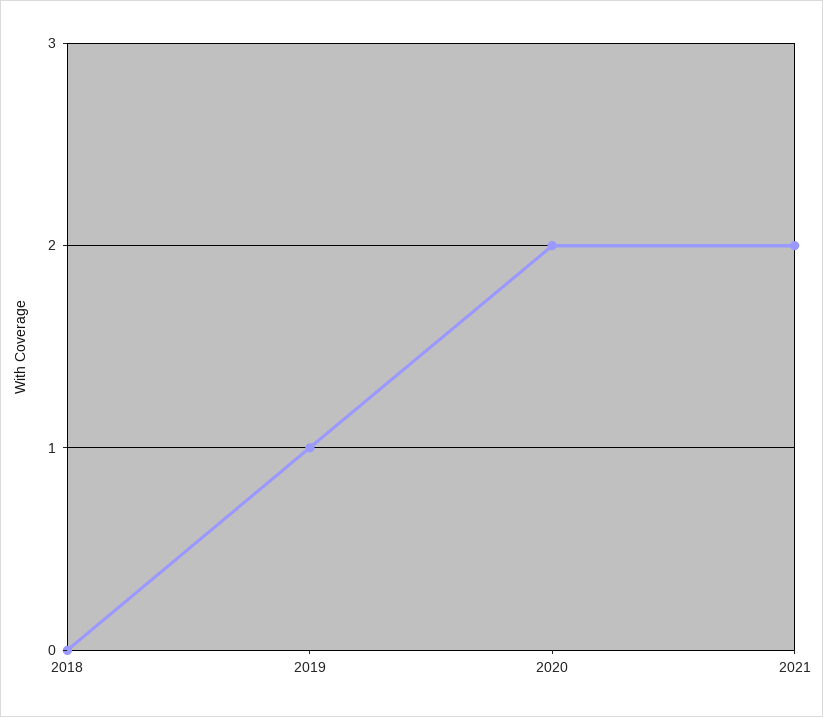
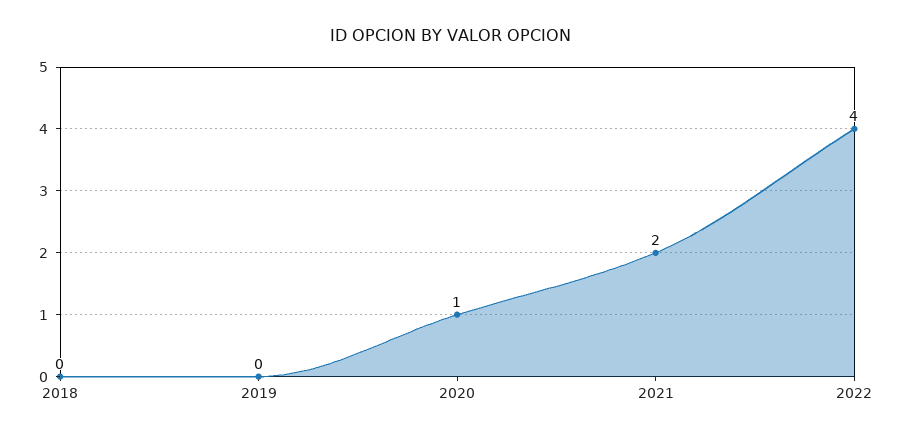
2019: 1 -> 0
2020: 2 -> 1
2022: none -> 4

